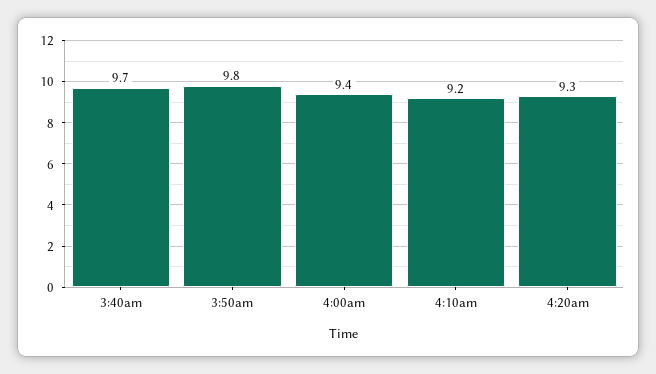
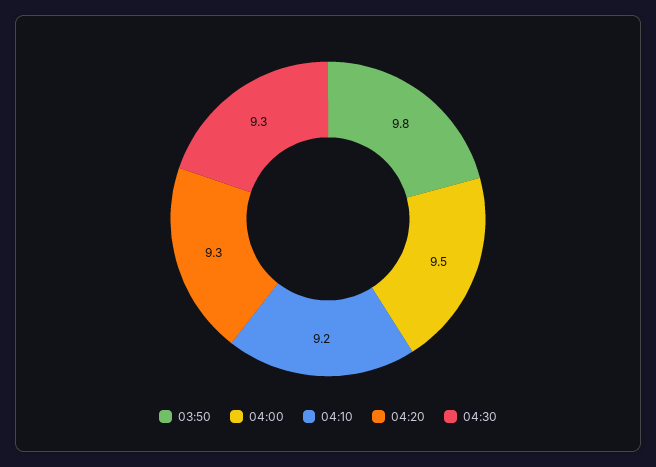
3:40am: 9.7 -> none
4:00am: 9.4 -> 9.5
04:30: none -> 9.3

